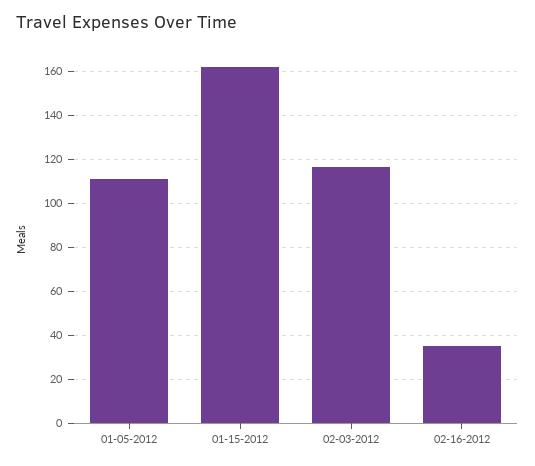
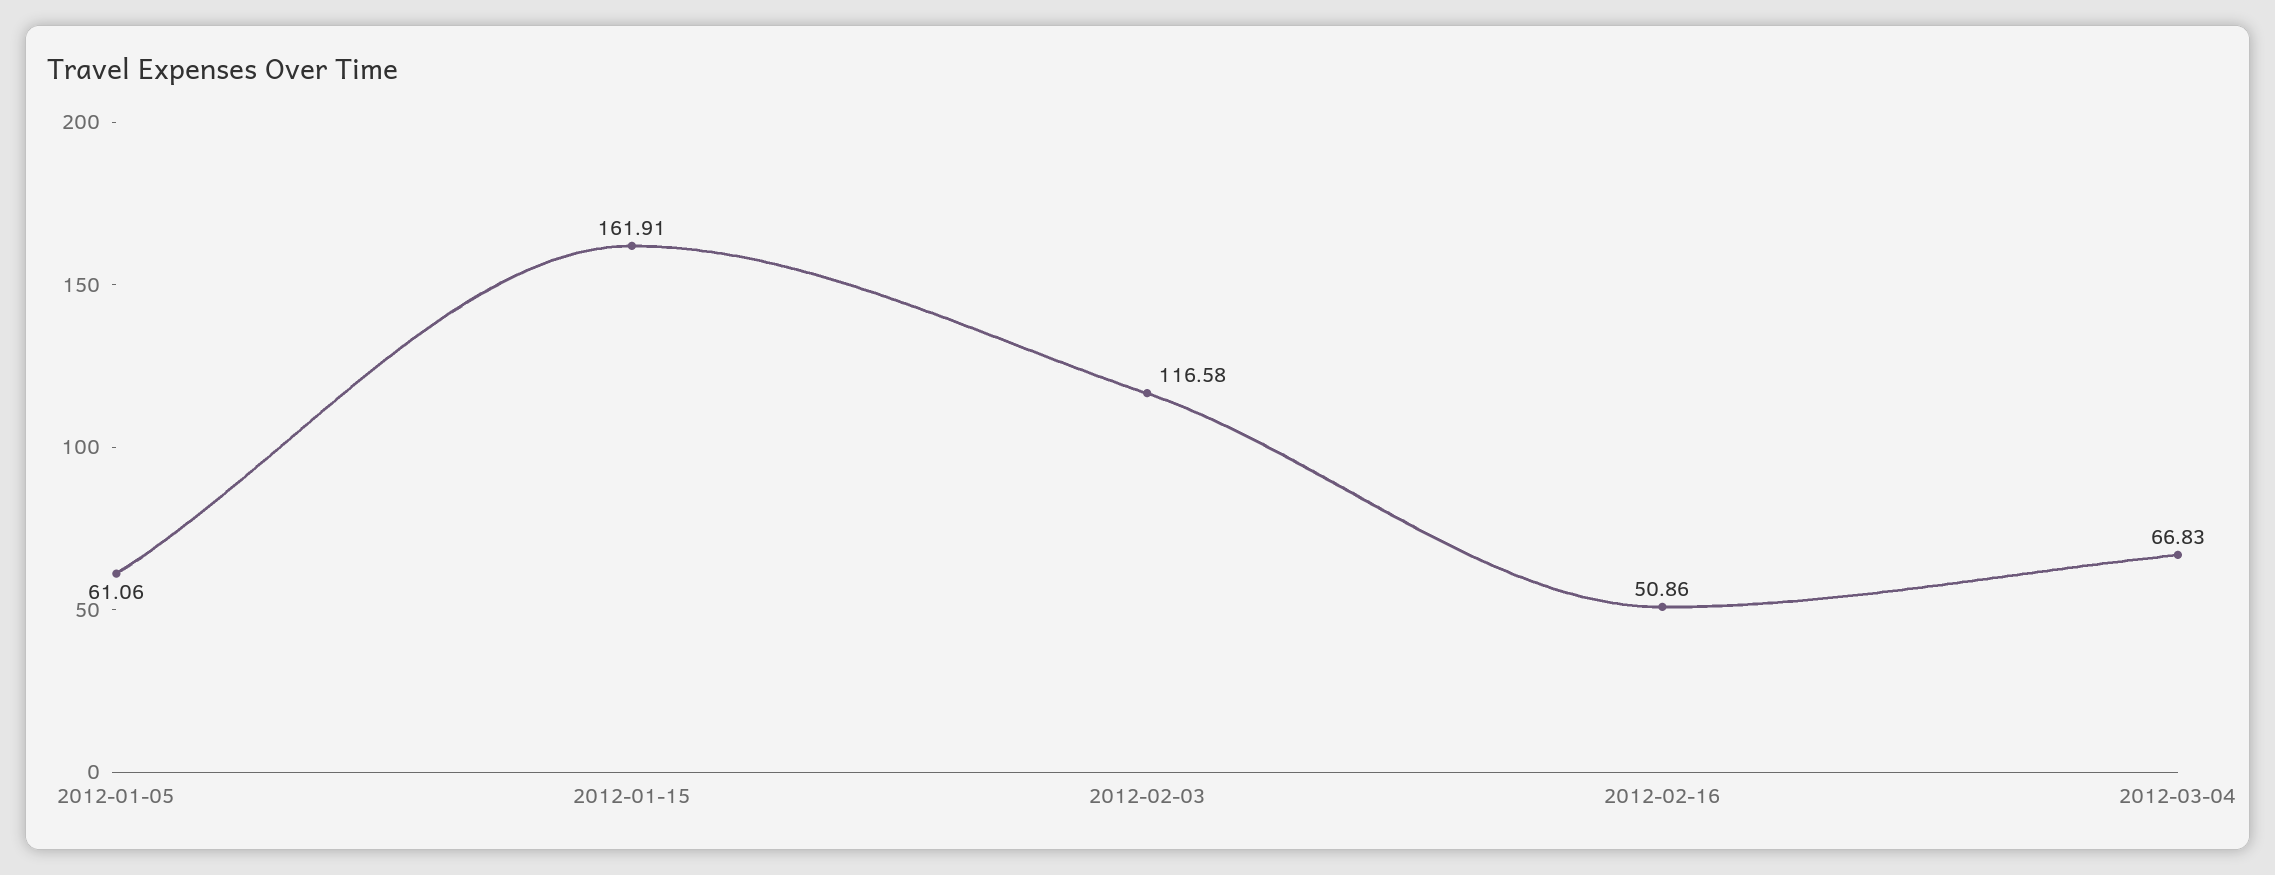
01-05-2012: 110 -> 61.06
02-16-2012: 35 -> 50.86
2012-03-04: none -> 66.83

